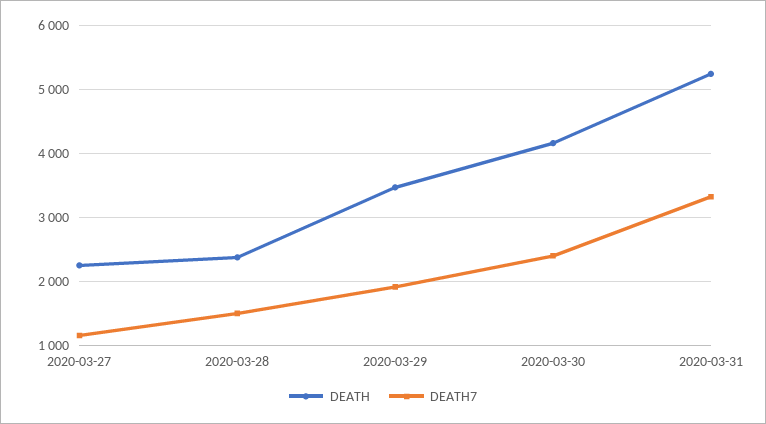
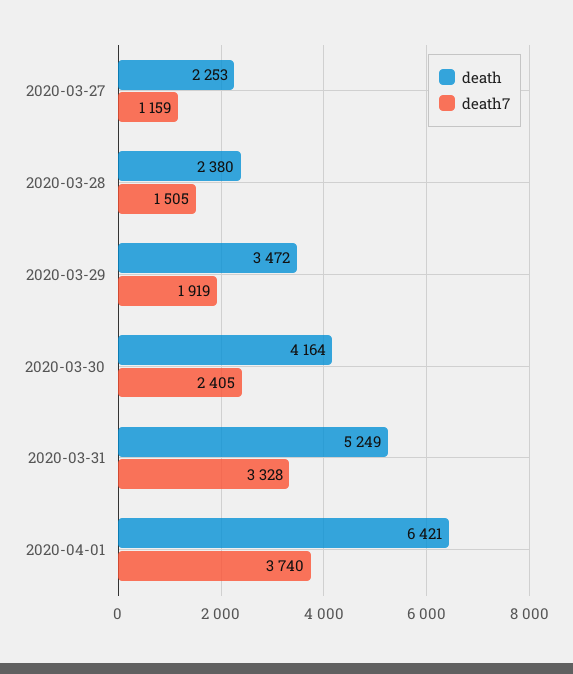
DEATH, 2020-04-01: none -> 6421
DEATH7, 2020-04-01: none -> 3740

